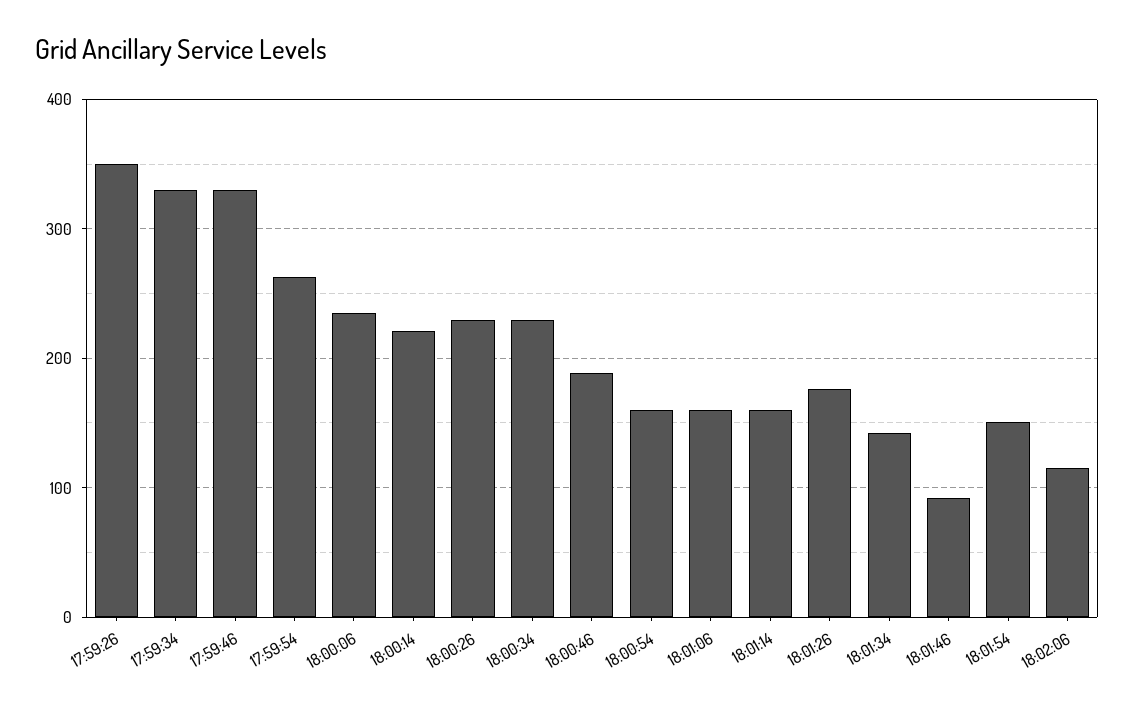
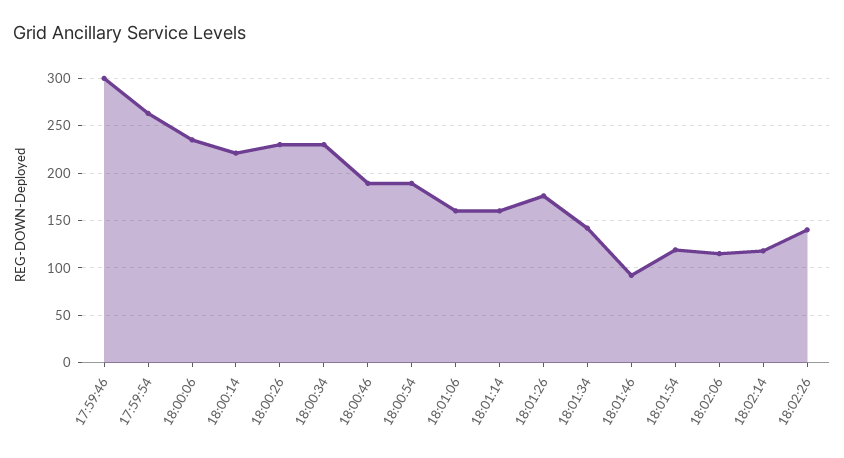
17:59:26: 350 -> none
17:59:34: 330 -> none
17:59:46: 330 -> 300
18:00:54: 160 -> 190
18:01:54: 150 -> 120
18:02:14: none -> 120
18:02:26: none -> 140

